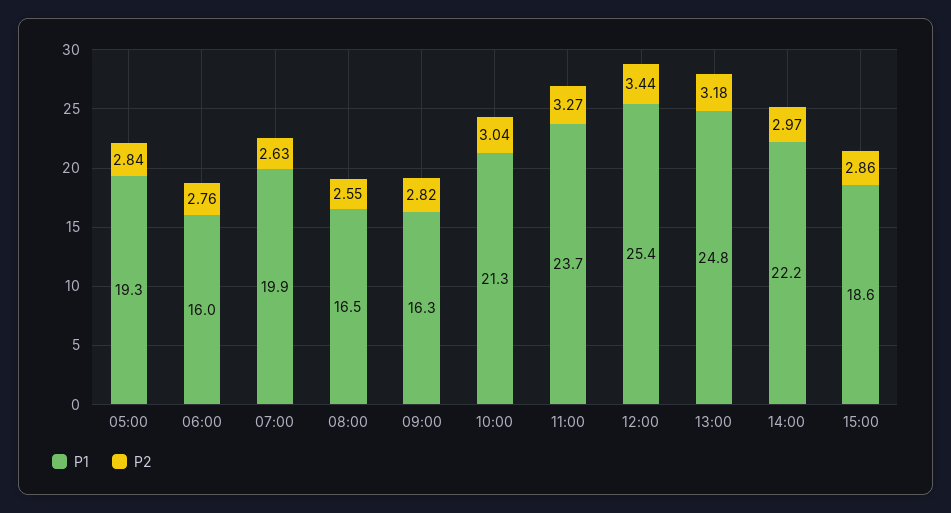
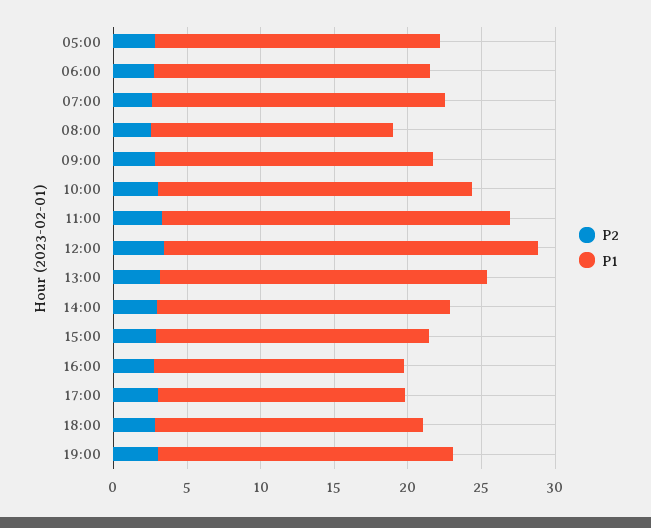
P1, 06:00: 16 -> 19
P1, 09:00: 16.3 -> 19
P1, 13:00: 24.8 -> 22
P1, 14:00: 22.2 -> 20
P2, 16:00: none -> 3
P1, 16:00: none -> 17
P2, 17:00: none -> 3
P1, 17:00: none -> 17
P2, 18:00: none -> 3
P1, 18:00: none -> 18
P2, 19:00: none -> 3
P1, 19:00: none -> 20

